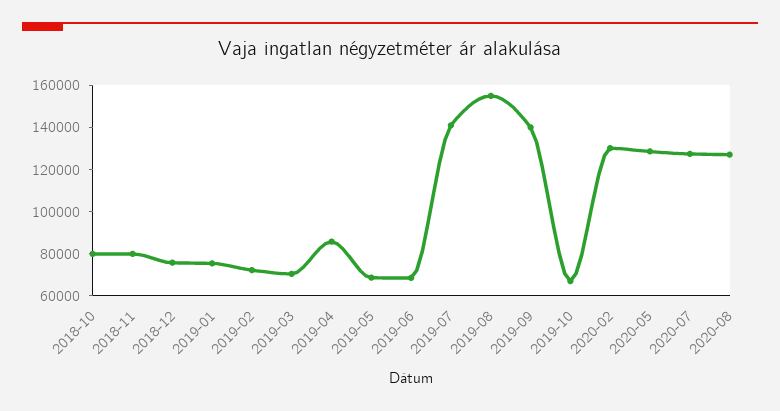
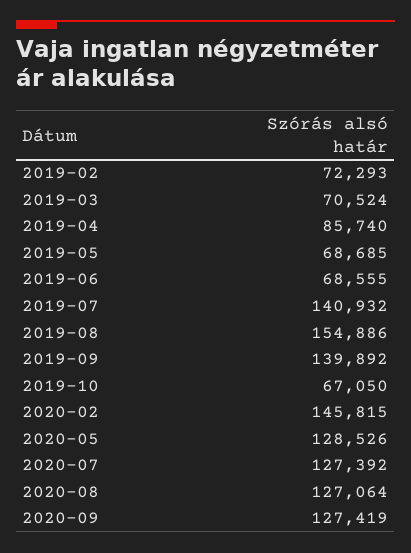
2018-10: 80000 -> none
2018-11: 80000 -> none
2018-12: 75000 -> none
2019-01: 75000 -> none
2020-02: 130000 -> 145815
2020-09: none -> 127419

